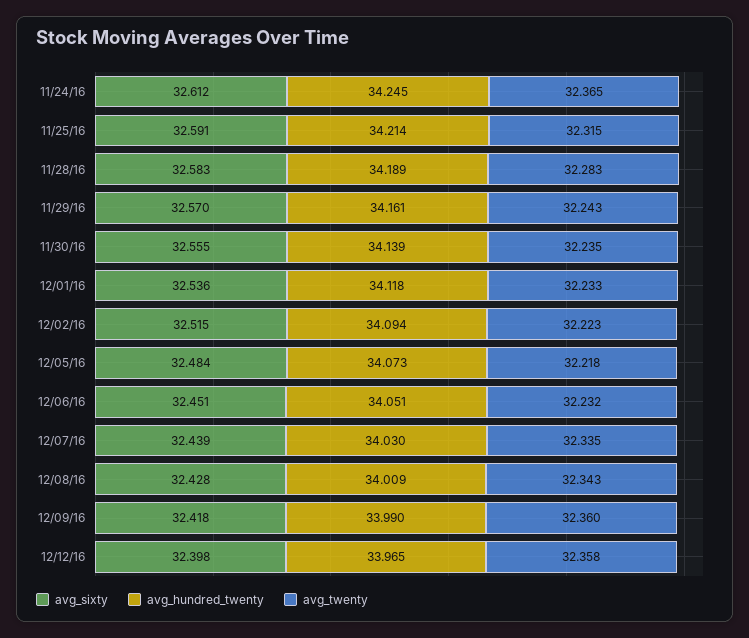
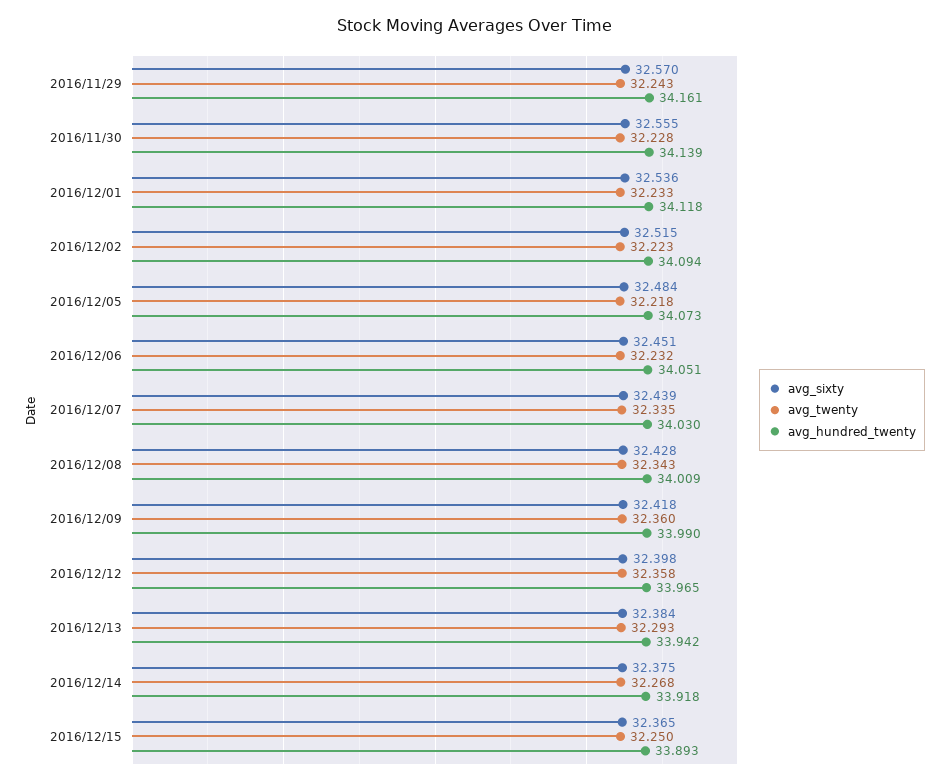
avg_sixty, 11/24/16: 32.612 -> none
avg_hundred_twenty, 11/24/16: 34.245 -> none
avg_twenty, 11/24/16: 32.365 -> none
avg_sixty, 11/25/16: 32.591 -> none
avg_hundred_twenty, 11/25/16: 34.214 -> none
avg_twenty, 11/25/16: 32.315 -> none
avg_sixty, 11/28/16: 32.583 -> none
avg_hundred_twenty, 11/28/16: 34.189 -> none
avg_twenty, 11/28/16: 32.283 -> none
avg_twenty, 11/30/16: 32.235 -> 32.228
avg_sixty, 2016/12/13: none -> 32.384
avg_twenty, 2016/12/13: none -> 32.293
avg_hundred_twenty, 2016/12/13: none -> 33.942
avg_sixty, 2016/12/14: none -> 32.375
avg_twenty, 2016/12/14: none -> 32.268
avg_hundred_twenty, 2016/12/14: none -> 33.918
avg_sixty, 2016/12/15: none -> 32.365
avg_twenty, 2016/12/15: none -> 32.25
avg_hundred_twenty, 2016/12/15: none -> 33.893

